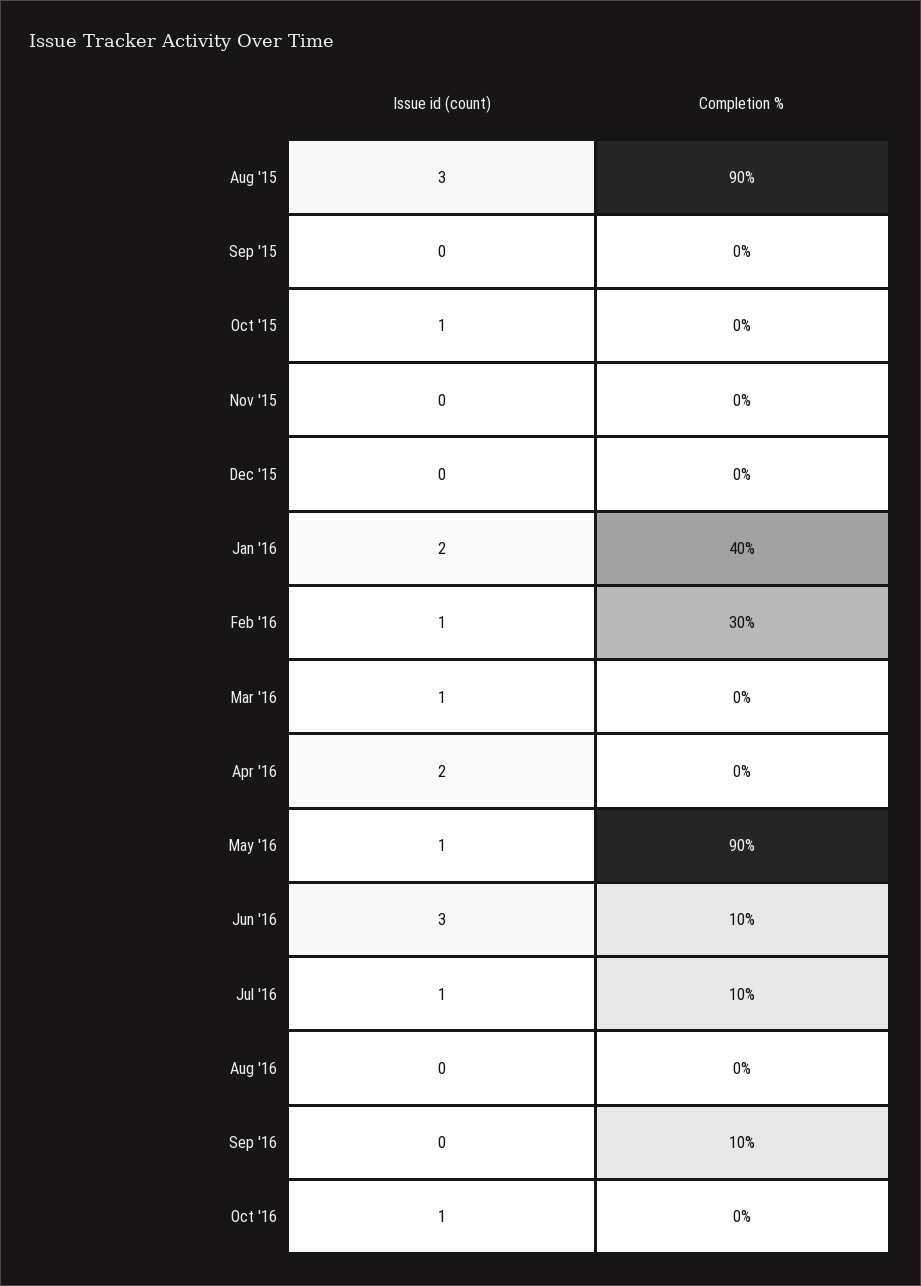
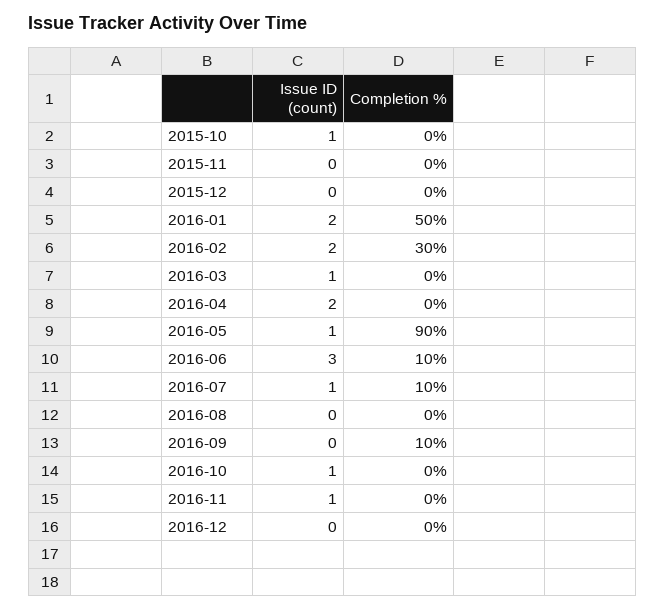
Issue id (count), Aug '15: 3 -> none
Completion %, Aug '15: 90 -> none
Issue id (count), Sep '15: 0 -> none
Completion %, Sep '15: 0 -> none
Completion %, Jan '16: 40 -> 50
Issue id (count), Feb '16: 1 -> 2
Issue id (count), 2016-11: none -> 1
Completion %, 2016-11: none -> 0
Issue id (count), 2016-12: none -> 0
Completion %, 2016-12: none -> 0

